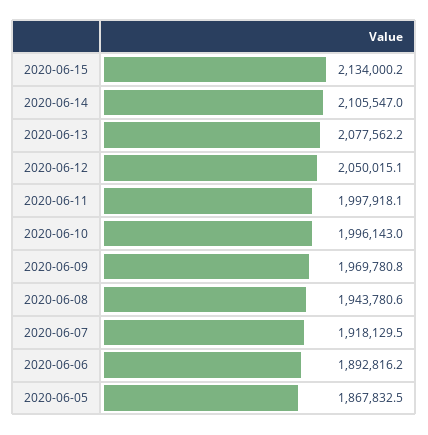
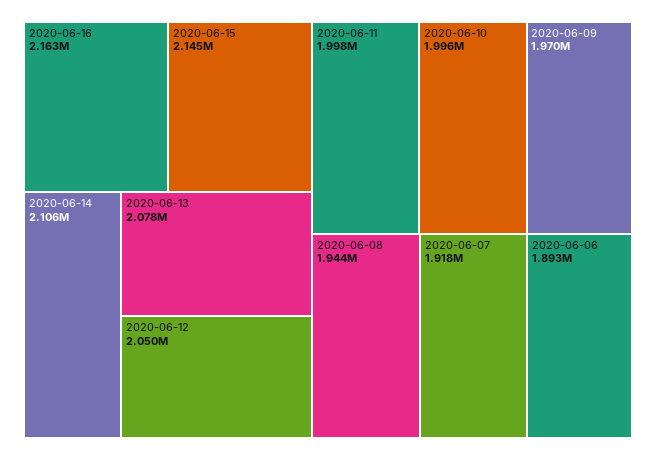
2020-06-15: 2134000.2 -> 2145000
2020-06-05: 1867832.5 -> none
2020-06-16: none -> 2163000

